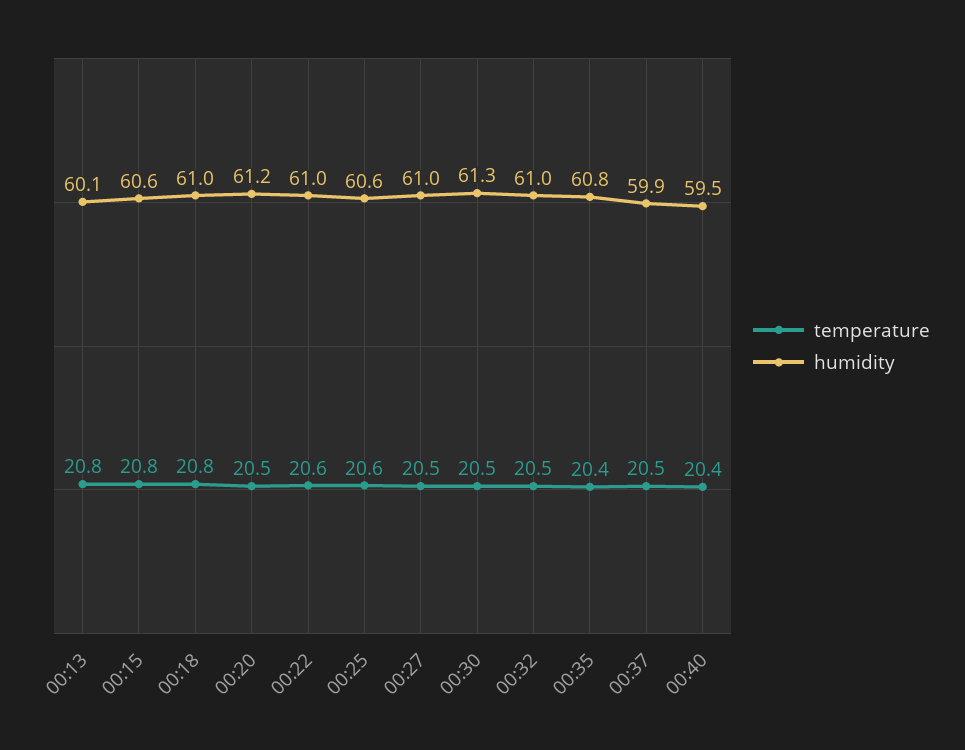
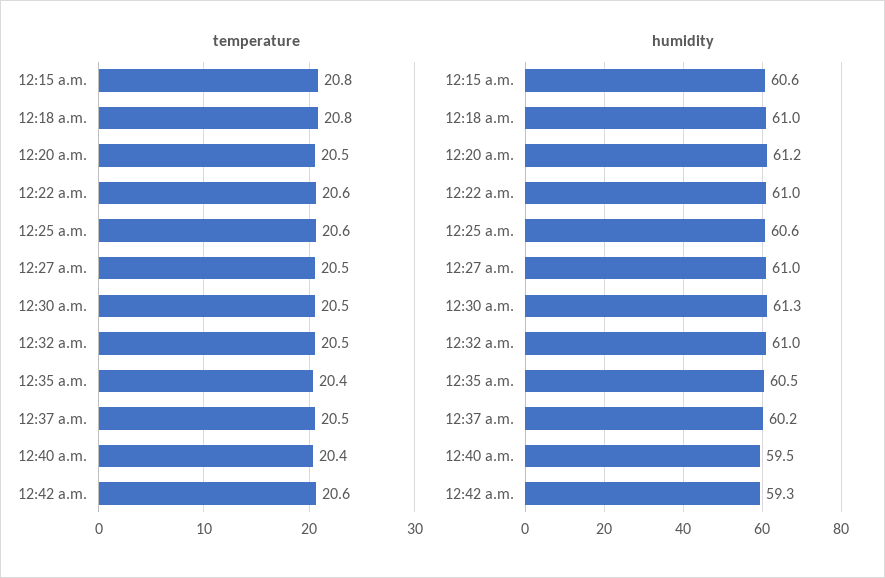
temperature, 00:13: 20.8 -> none
humidity, 00:13: 60.1 -> none
humidity, 00:35: 60.8 -> 60.5
humidity, 00:37: 59.9 -> 60.2
temperature, 12:42 a.m.: none -> 20.6
humidity, 12:42 a.m.: none -> 59.3

